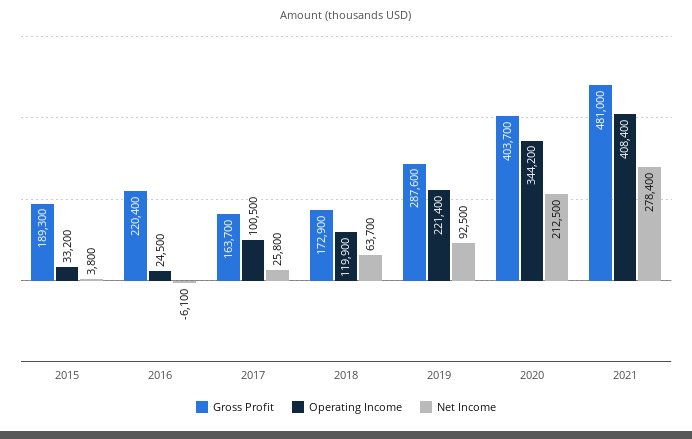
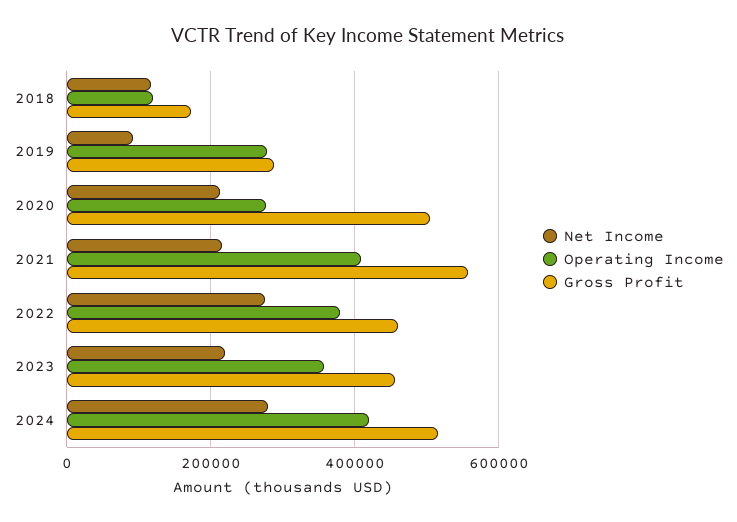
Gross Profit, 2015: 189300 -> none
Operating Income, 2015: 33200 -> none
Net Income, 2015: 3800 -> none
Gross Profit, 2016: 220400 -> none
Operating Income, 2016: 24500 -> none
Net Income, 2016: -6100 -> none
Gross Profit, 2017: 163700 -> none
Operating Income, 2017: 100500 -> none
Net Income, 2017: 25800 -> none
Net Income, 2018: 63700 -> 120000
Operating Income, 2019: 221400 -> 280000
Gross Profit, 2020: 403700 -> 500000
Operating Income, 2020: 344200 -> 280000
Gross Profit, 2021: 481000 -> 560000
Net Income, 2021: 278400 -> 220000
Net Income, 2022: none -> 280000
Operating Income, 2022: none -> 380000
Gross Profit, 2022: none -> 460000
Net Income, 2023: none -> 220000
Operating Income, 2023: none -> 360000
Gross Profit, 2023: none -> 460000
Net Income, 2024: none -> 280000
Operating Income, 2024: none -> 420000
Gross Profit, 2024: none -> 520000

